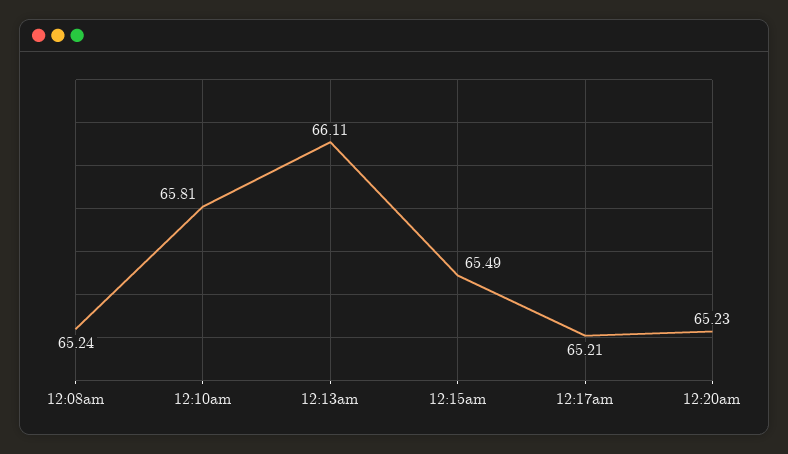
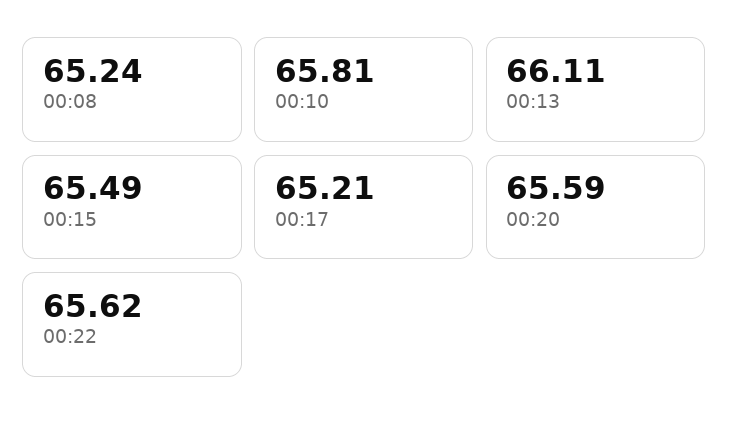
12:20am: 65.23 -> 65.59
00:22: none -> 65.62

